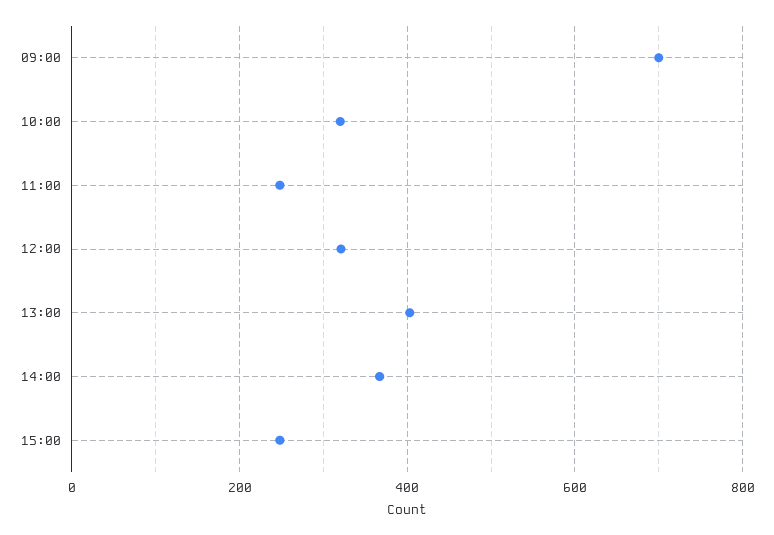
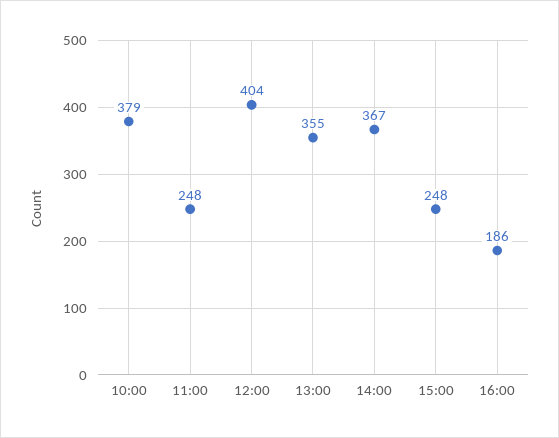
09:00: 700 -> none
10:00: 320 -> 379
12:00: 320 -> 404
13:00: 400 -> 355
16:00: none -> 186

